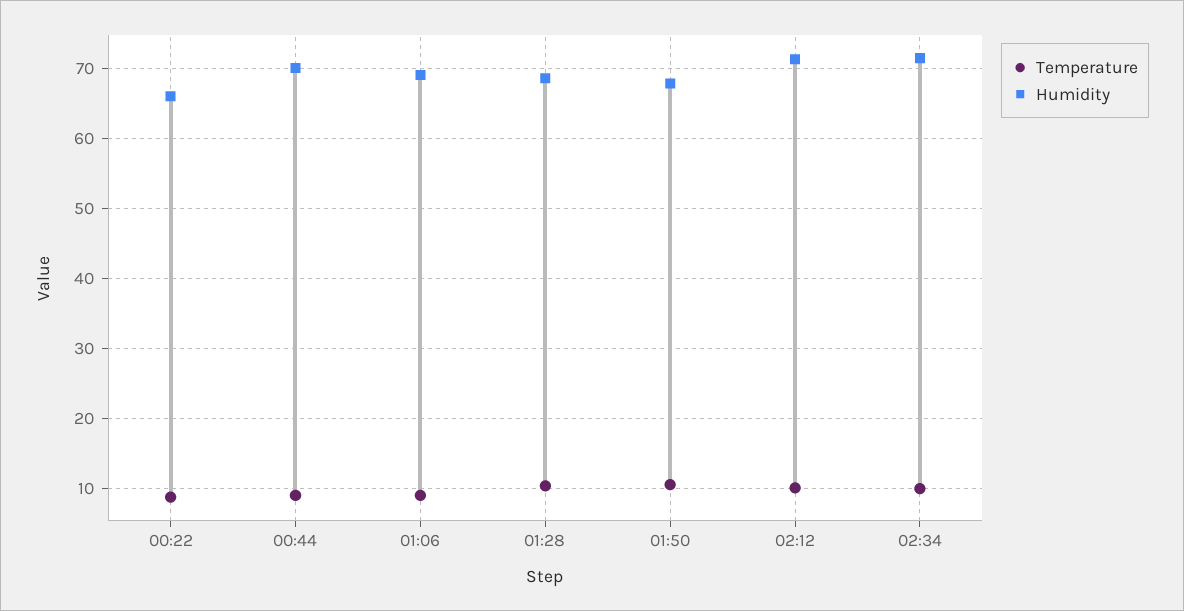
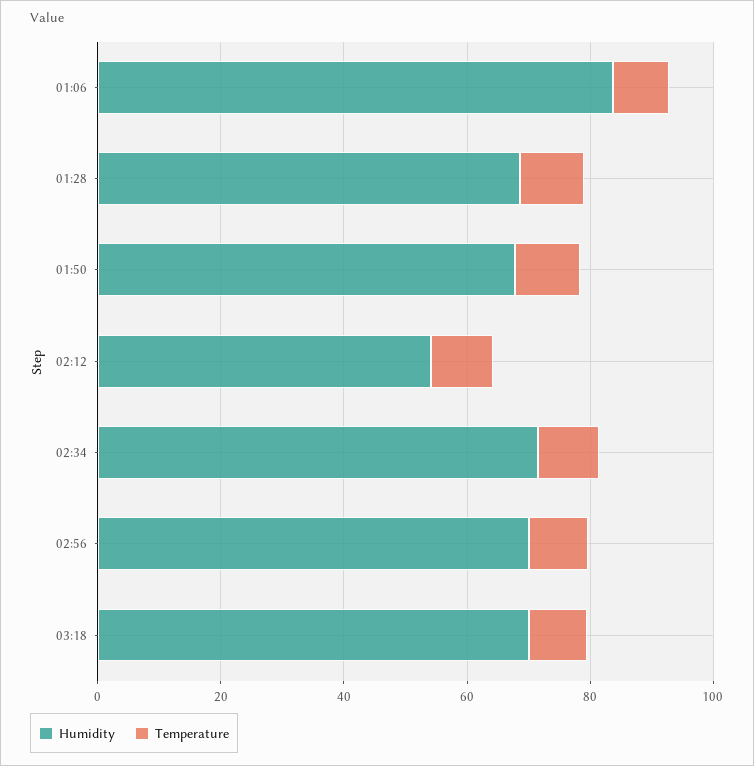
Temperature, 00:22: 9 -> none
Humidity, 00:22: 66 -> none
Temperature, 00:44: 9 -> none
Humidity, 00:44: 70 -> none
Humidity, 01:06: 69 -> 85
Humidity, 02:12: 71 -> 55
Humidity, 02:56: none -> 70
Temperature, 02:56: none -> 10
Humidity, 03:18: none -> 70
Temperature, 03:18: none -> 10

